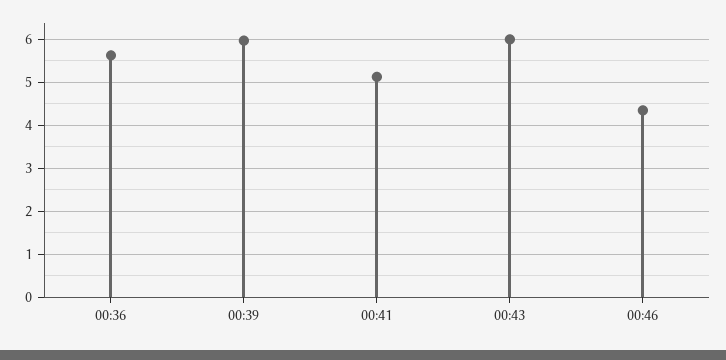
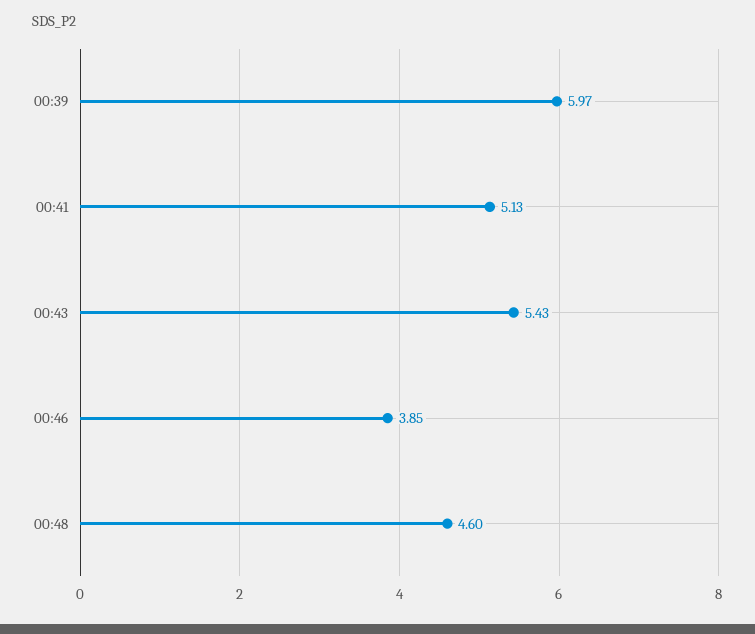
00:36: 5.6 -> none
00:43: 6 -> 5.43
00:46: 4.4 -> 3.85
00:48: none -> 4.6

